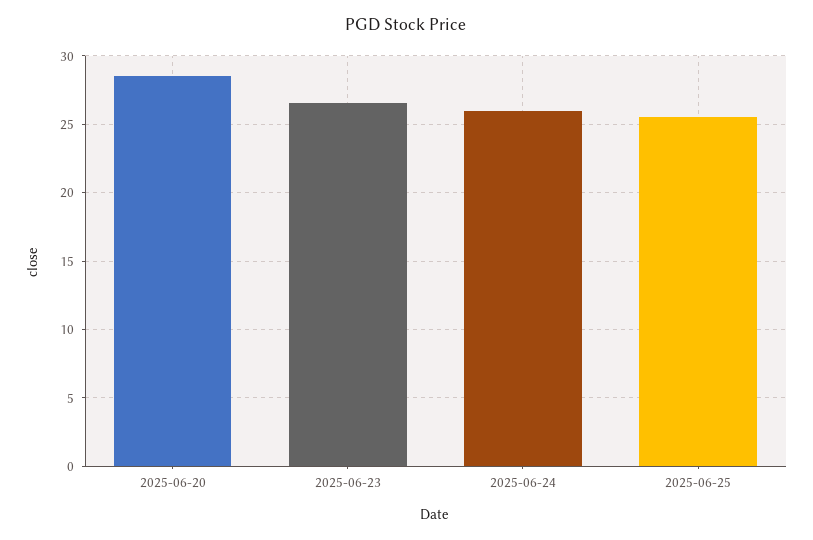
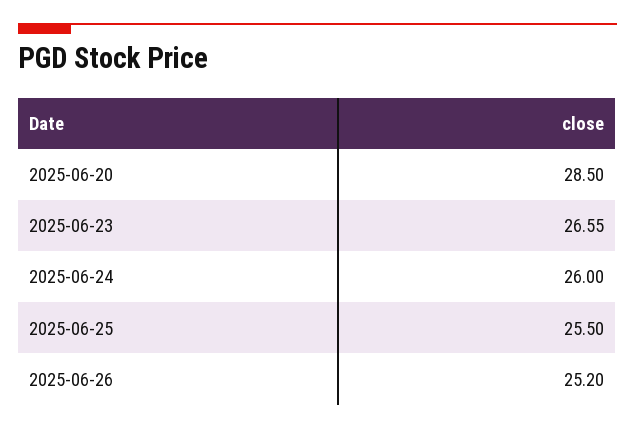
2025-06-26: none -> 25.2

